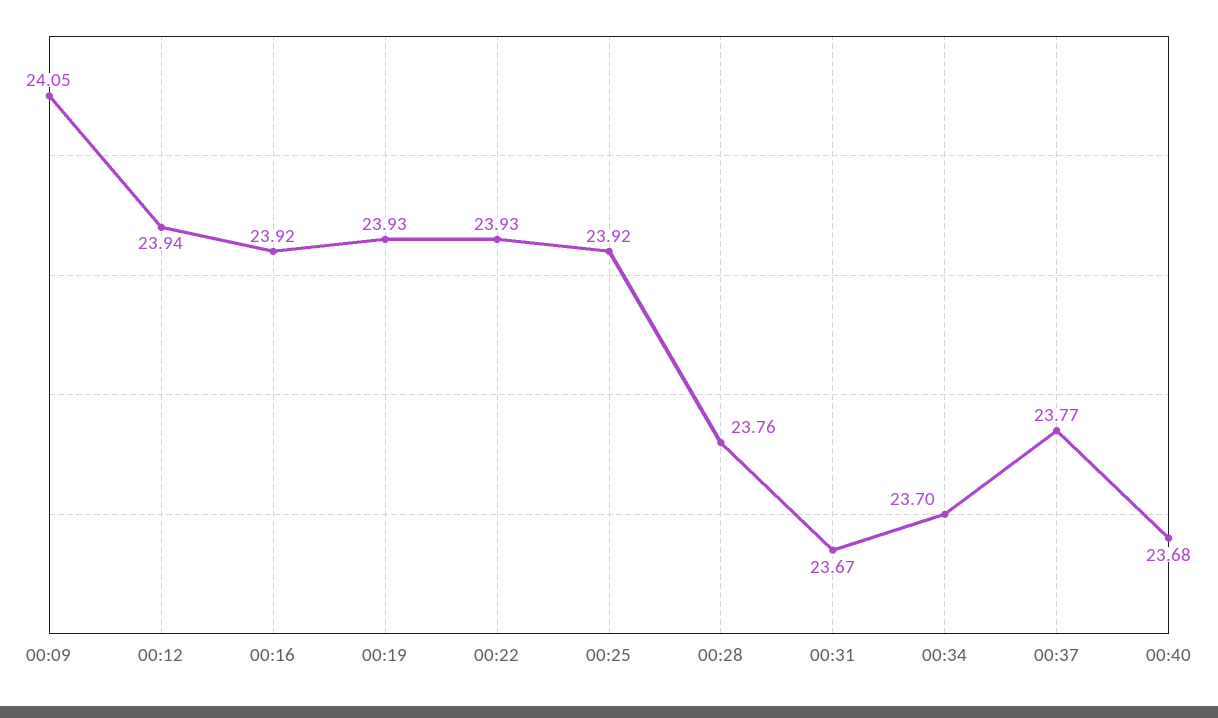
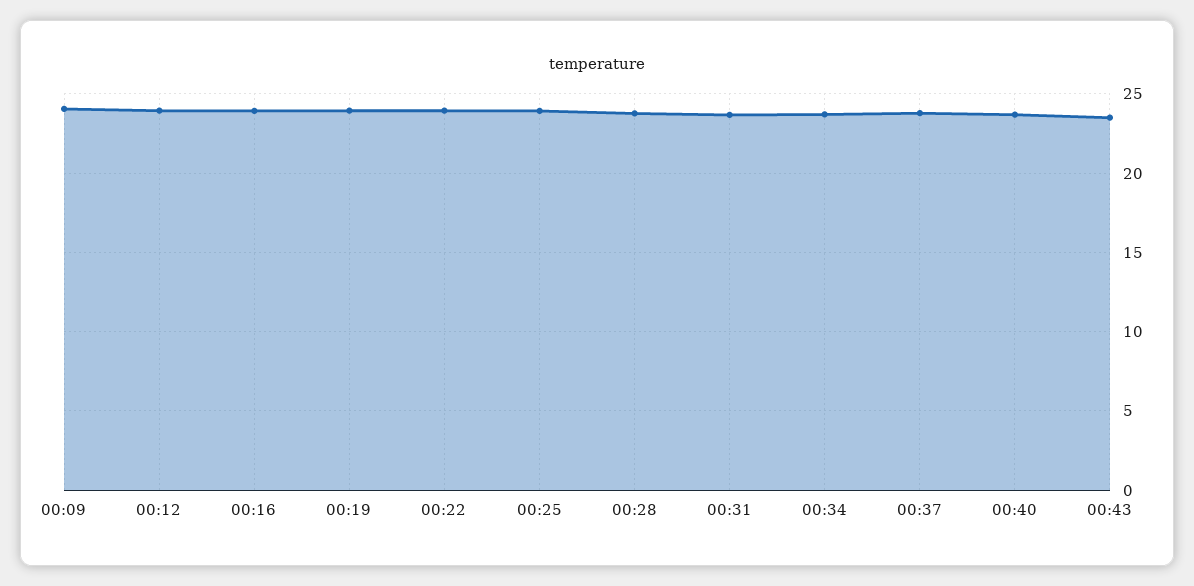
00:43: none -> 23.5

